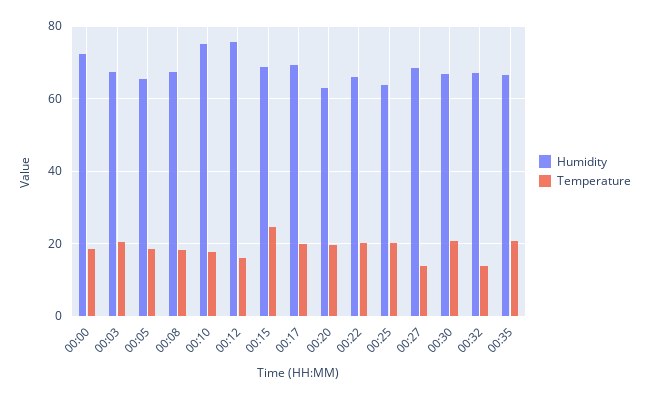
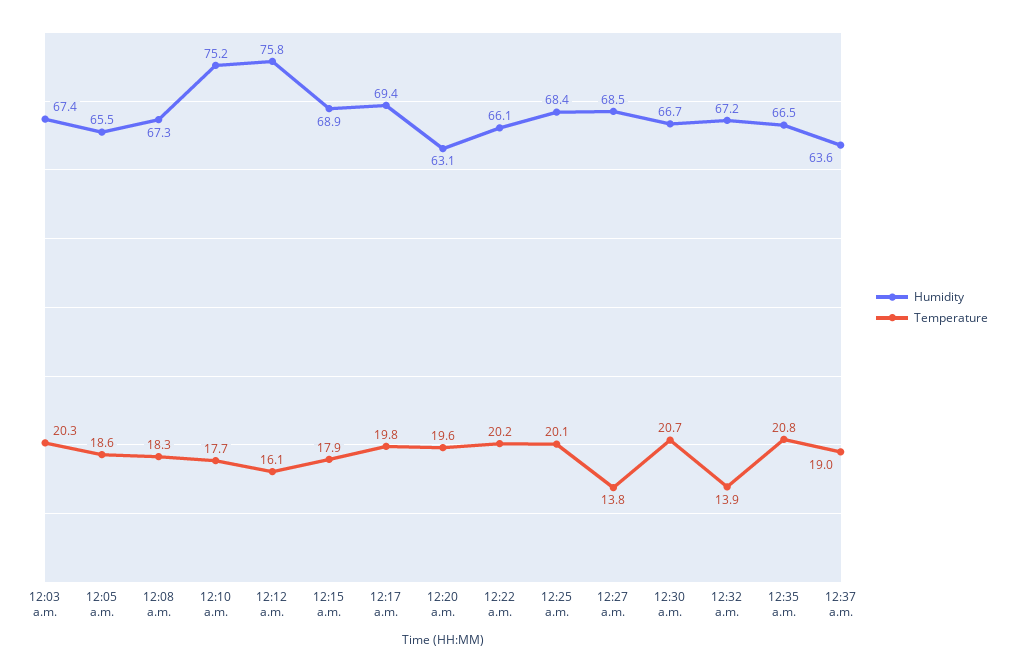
Humidity, 00:00: 72 -> none
Temperature, 00:00: 18 -> none
Temperature, 00:15: 24 -> 17.9
Humidity, 00:25: 64 -> 68.4
Humidity, 12:37 a.m.: none -> 63.6
Temperature, 12:37 a.m.: none -> 19

